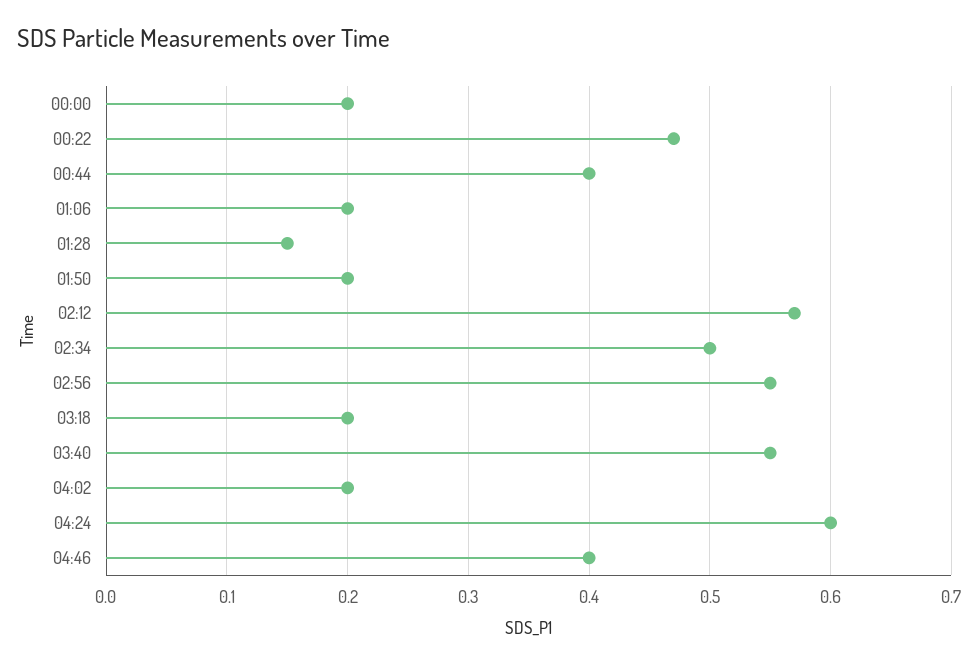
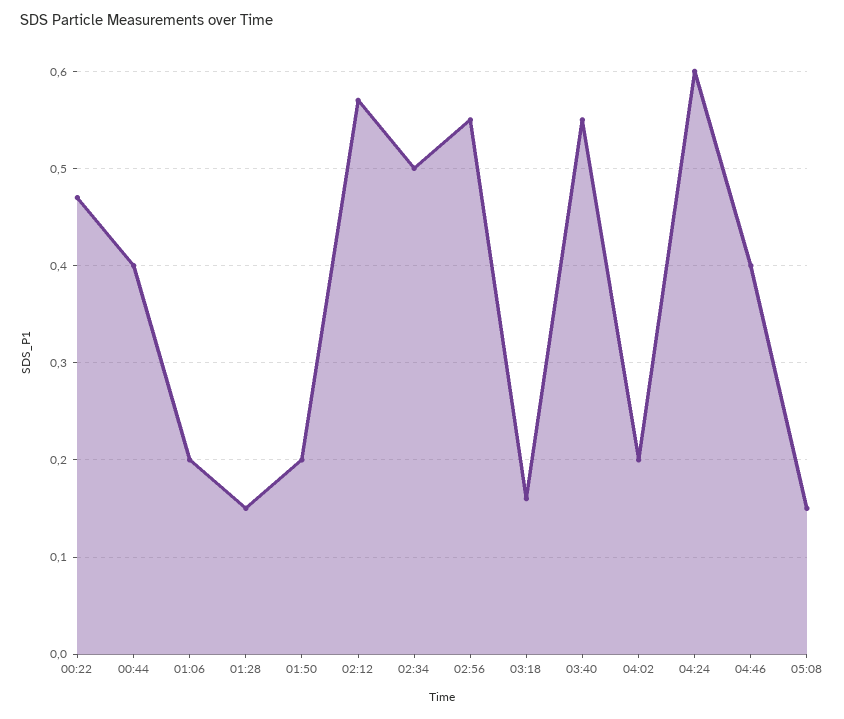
00:00: 0.2 -> none
03:18: 0.2 -> 0.16
05:08: none -> 0.15

